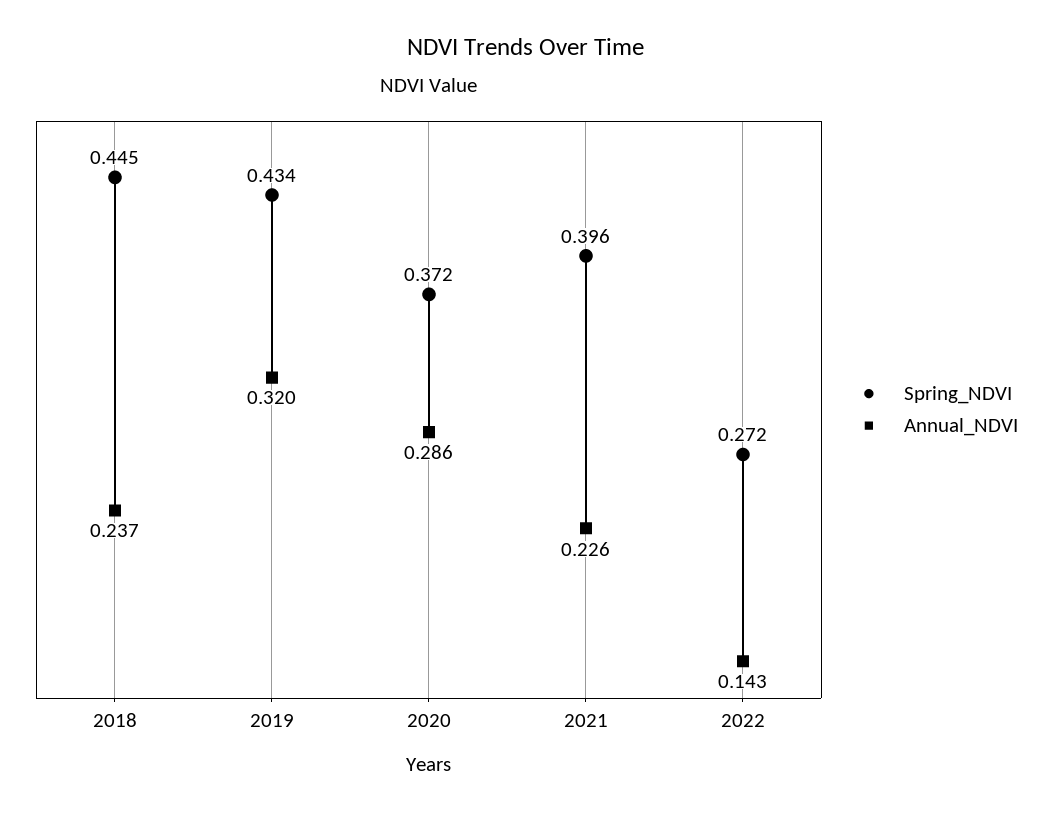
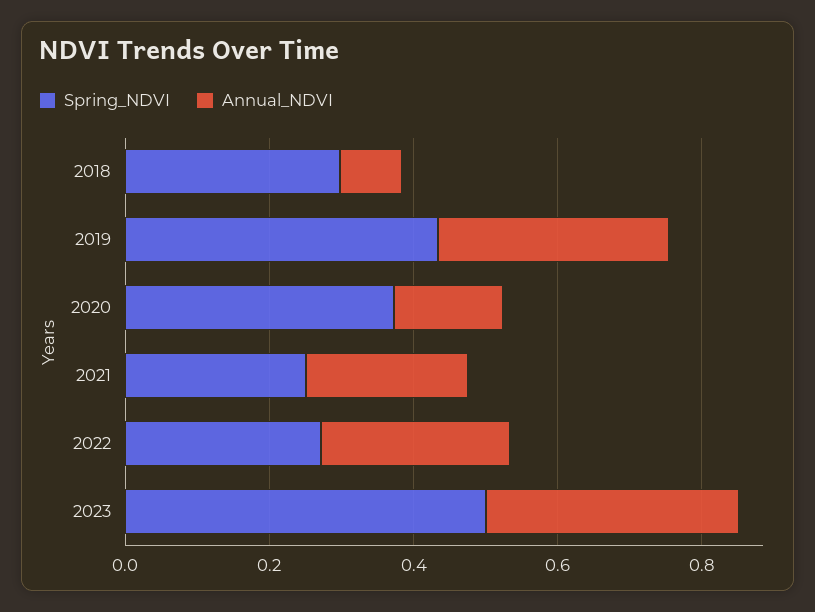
Spring_NDVI, 2018: 0.445 -> 0.3
Annual_NDVI, 2018: 0.237 -> 0.1
Annual_NDVI, 2020: 0.286 -> 0.15
Spring_NDVI, 2021: 0.396 -> 0.25
Annual_NDVI, 2022: 0.143 -> 0.25
Spring_NDVI, 2023: none -> 0.5
Annual_NDVI, 2023: none -> 0.35

